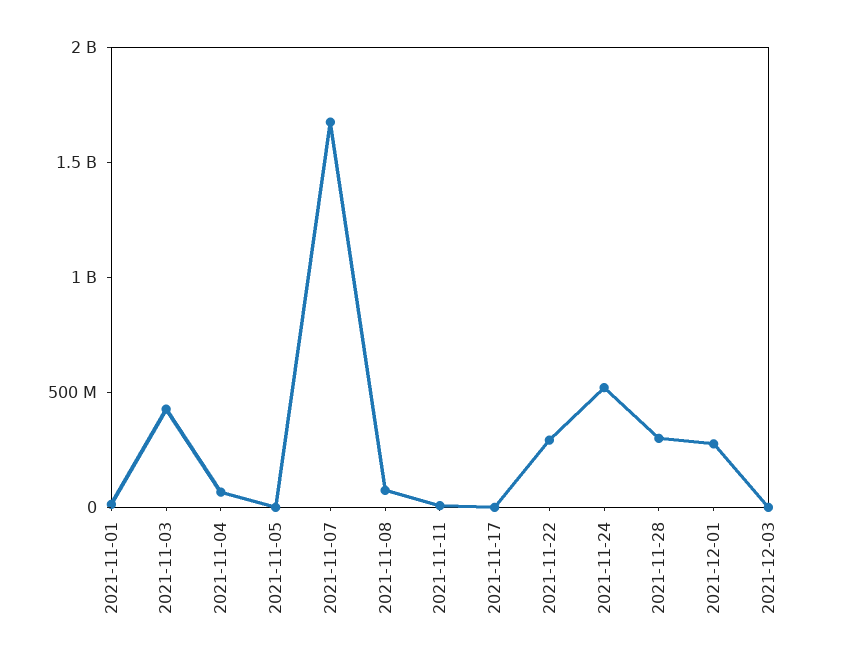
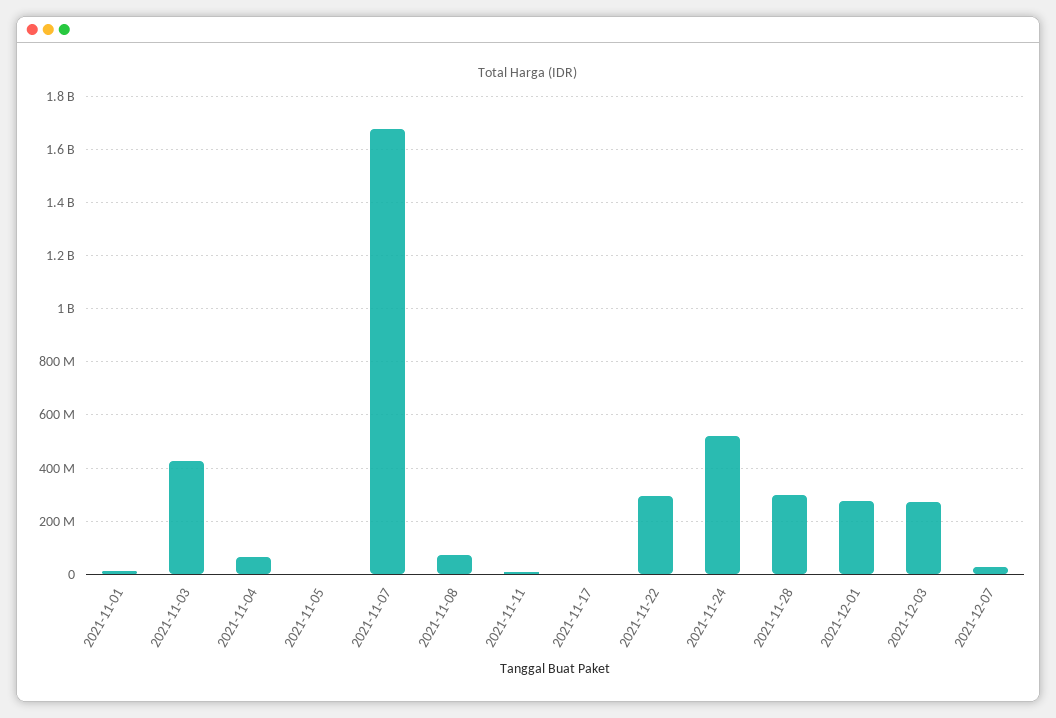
2021-12-03: 0 -> 275000000
2021-12-07: none -> 25000000

